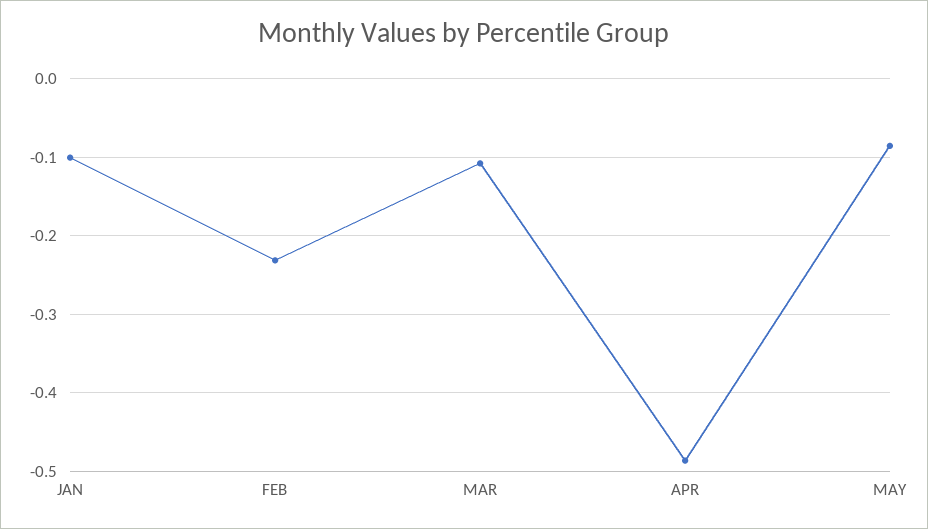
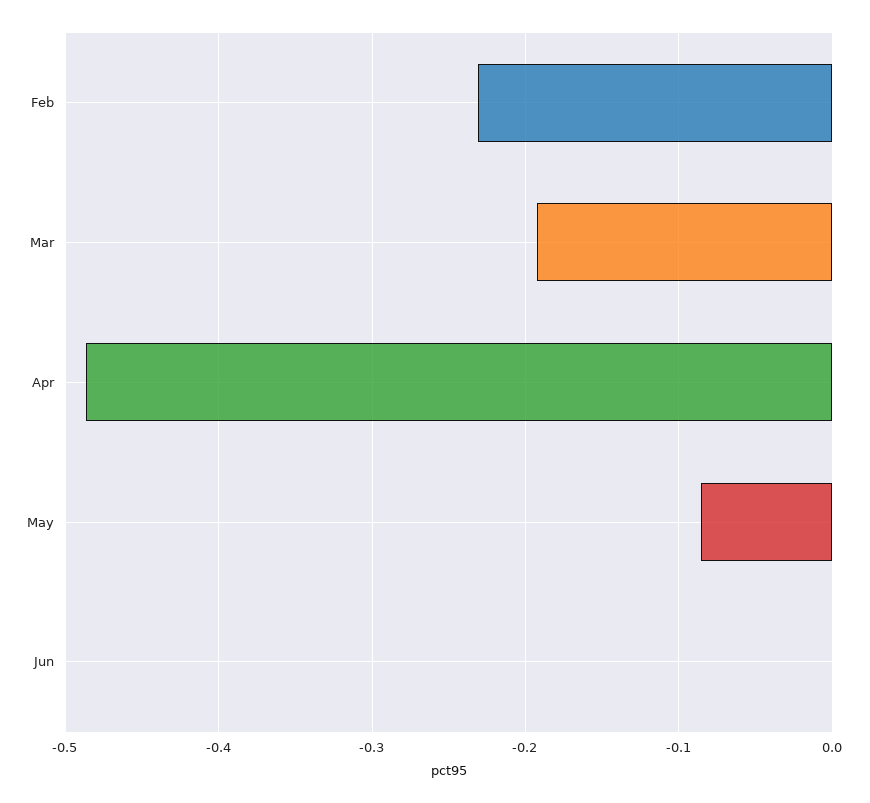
JAN: -0.1 -> none
MAR: -0.11 -> -0.19
Jun: none -> 0

